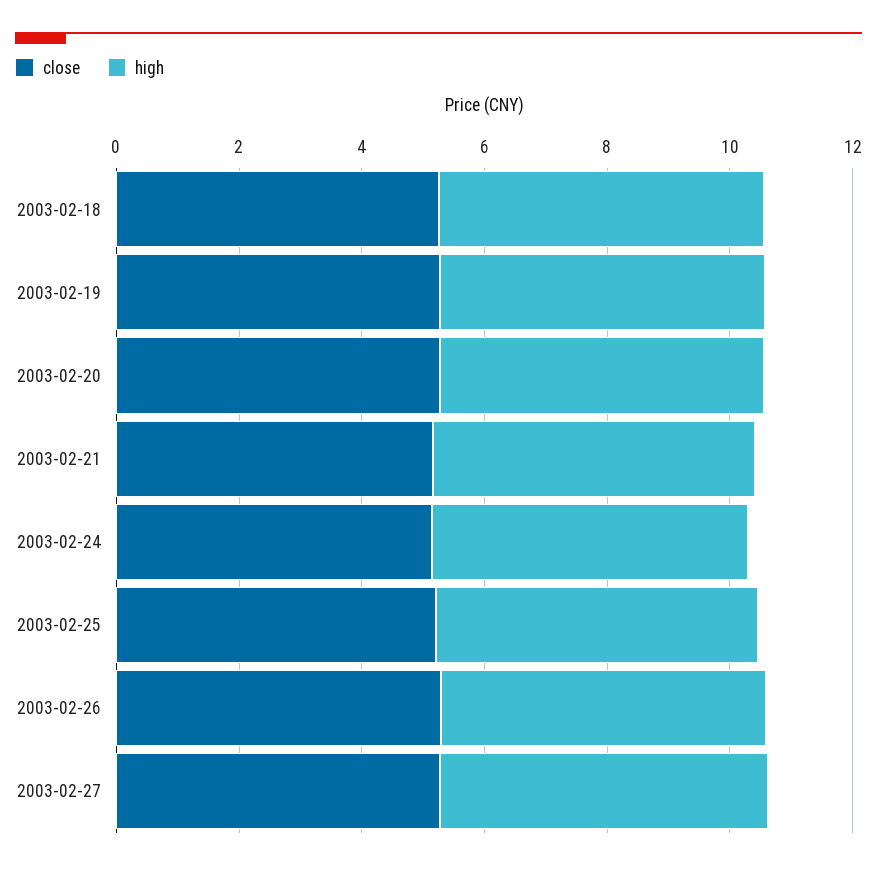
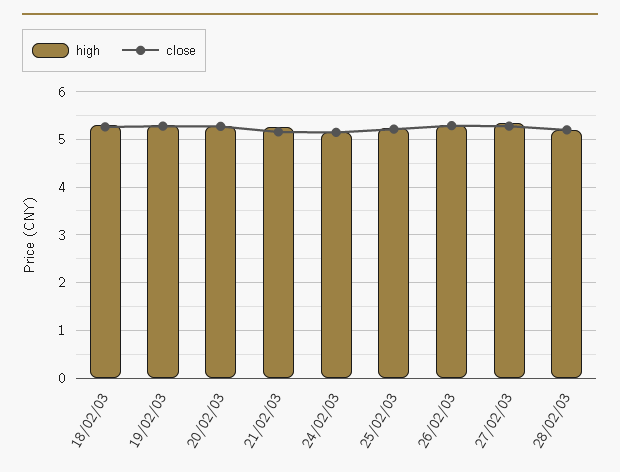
high, 28/02/03: none -> 5.2
close, 28/02/03: none -> 5.2

